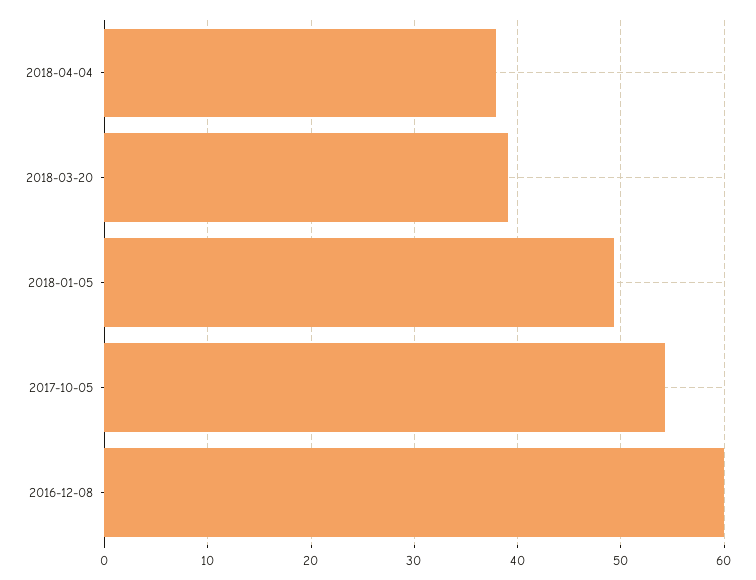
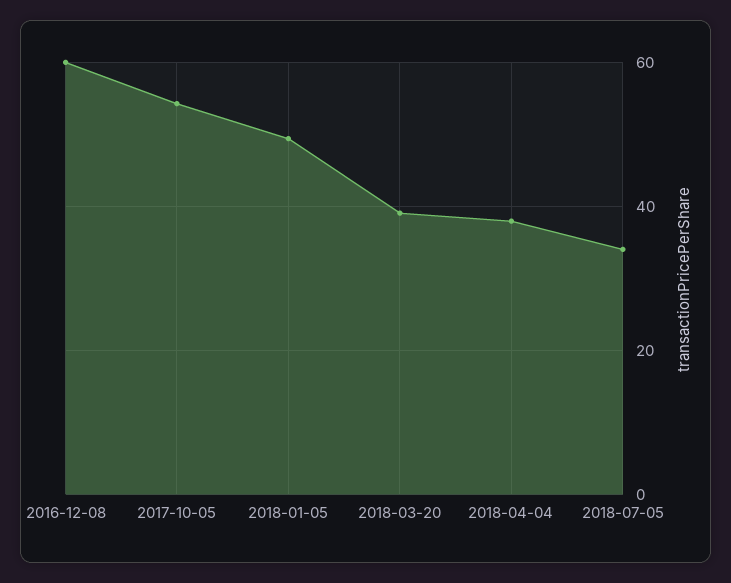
2018-07-05: none -> 34

